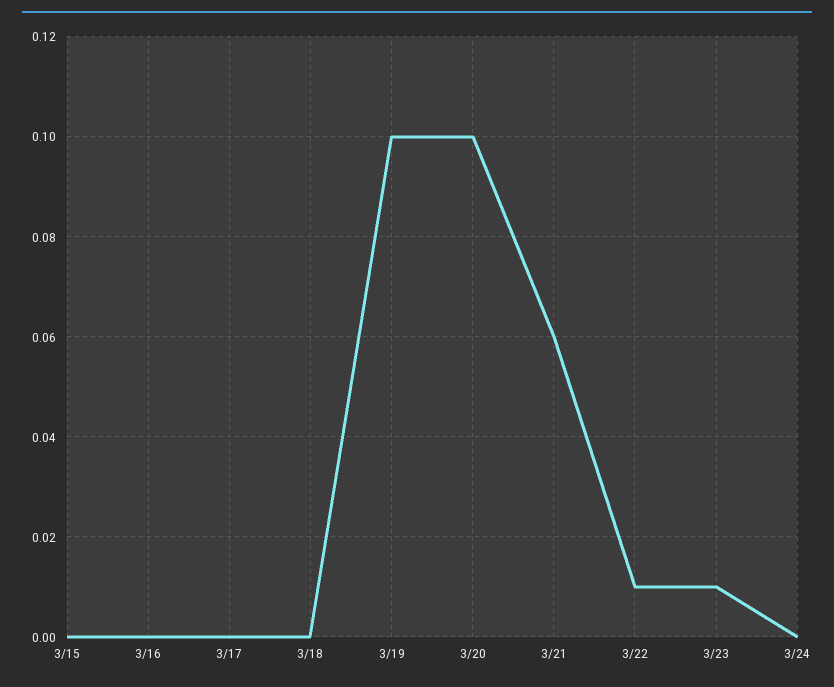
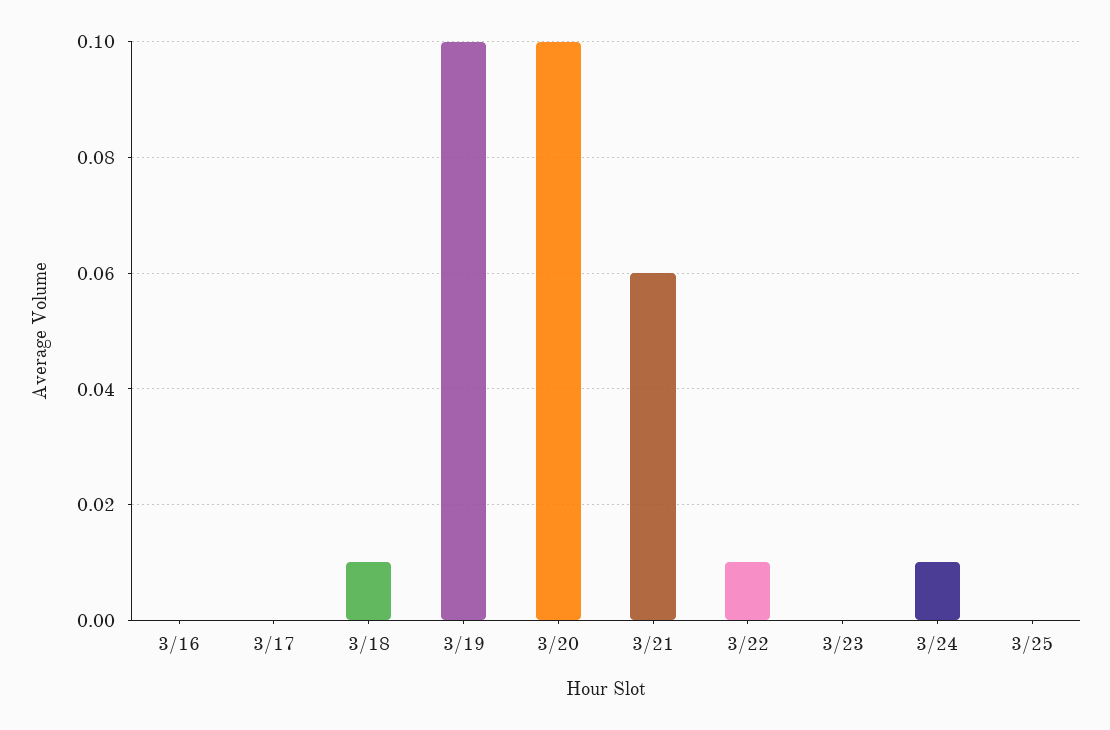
3/15: 0 -> none
3/18: 0 -> 0.01
3/23: 0.01 -> 0
3/24: 0 -> 0.01
3/25: none -> 0

